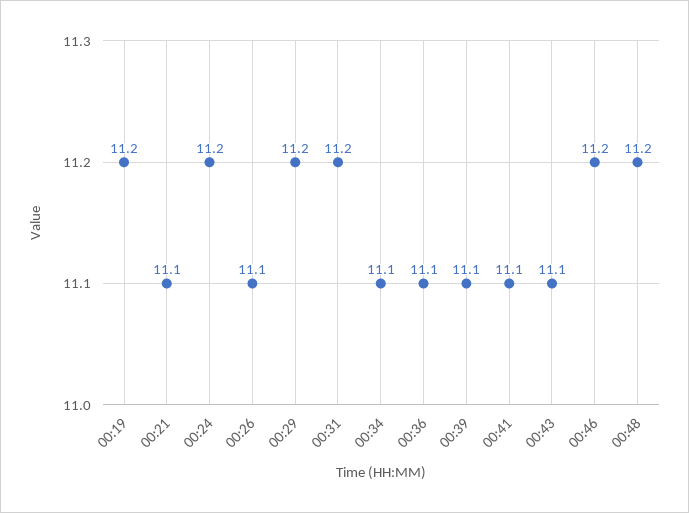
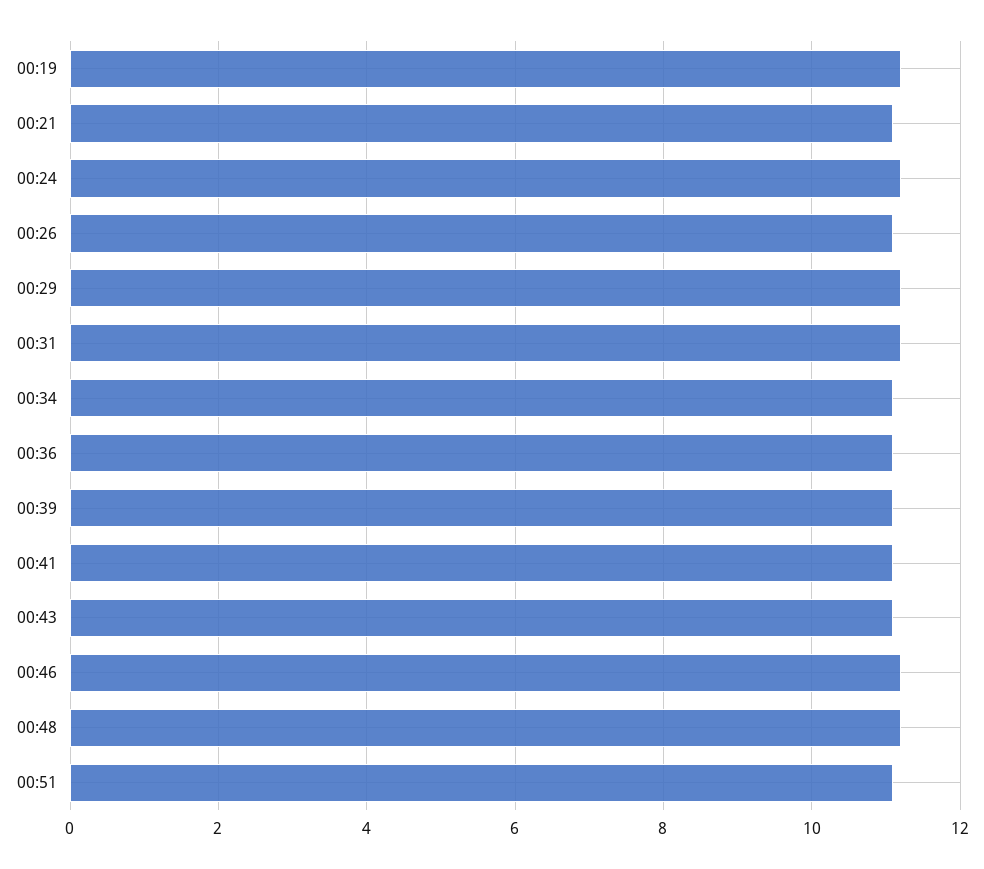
00:51: none -> 11

